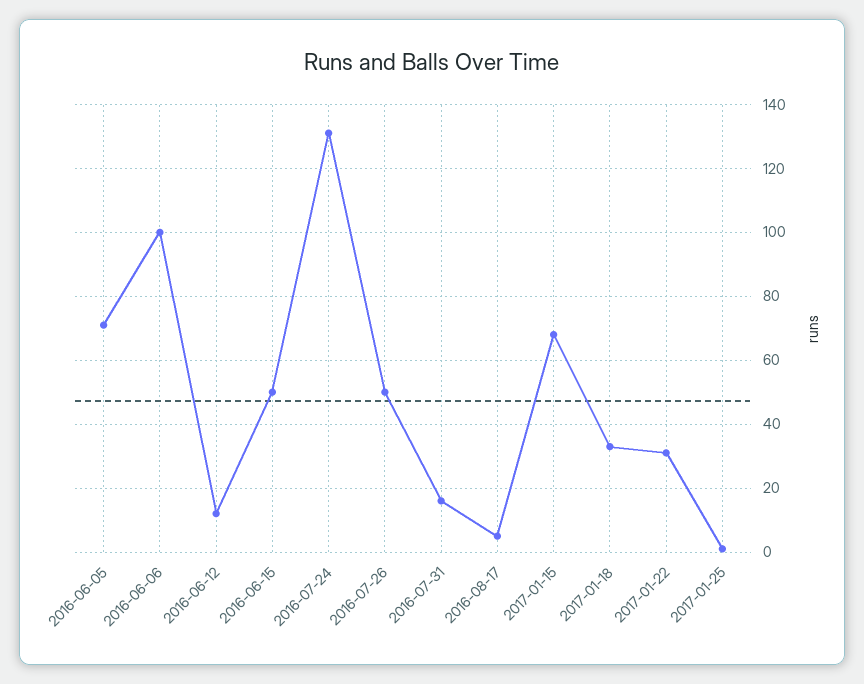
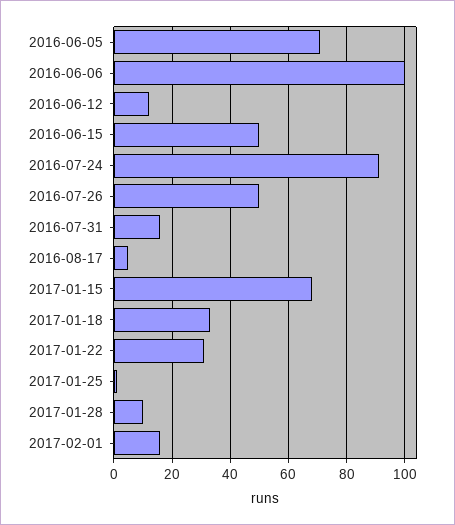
2016-07-24: 130 -> 90
2017-01-28: none -> 10
2017-02-01: none -> 15

